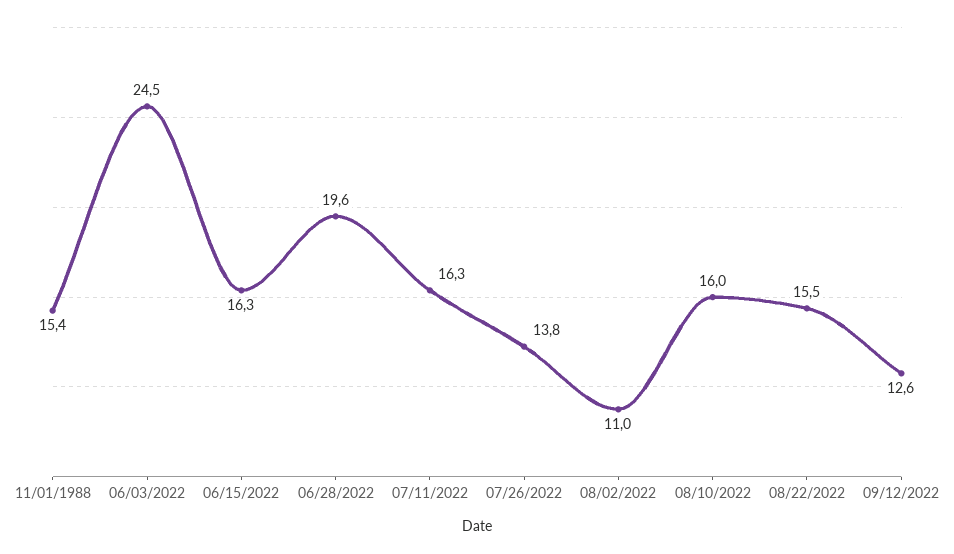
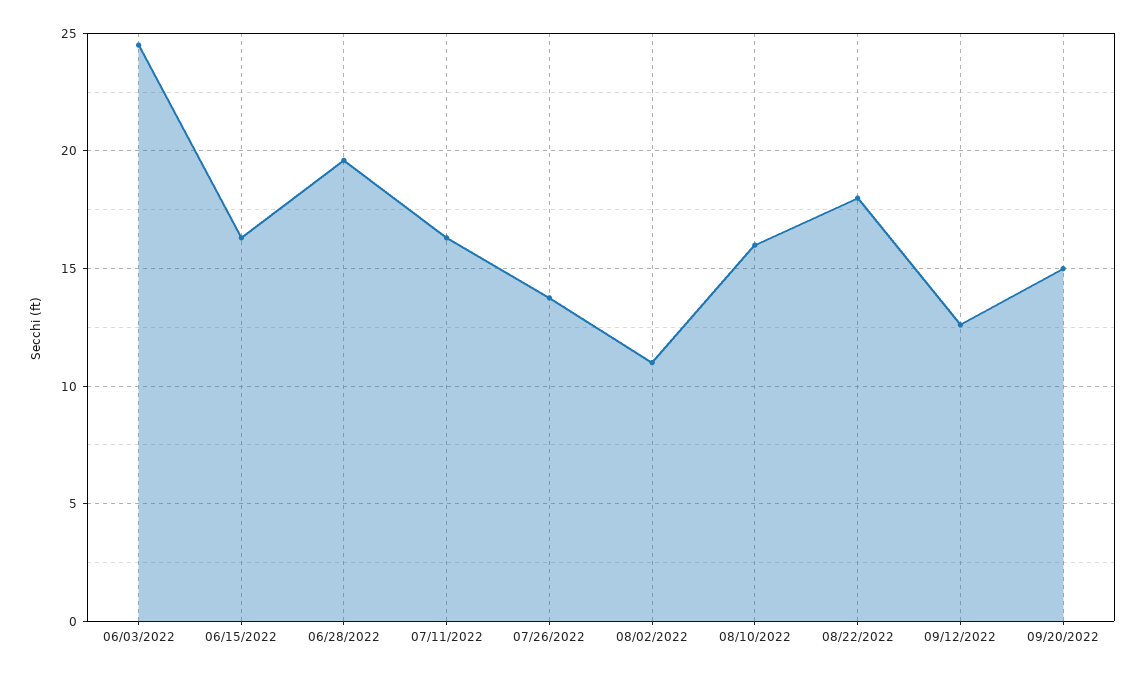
11/01/1988: 15.4 -> none
08/22/2022: 15.5 -> 18
09/20/2022: none -> 15

